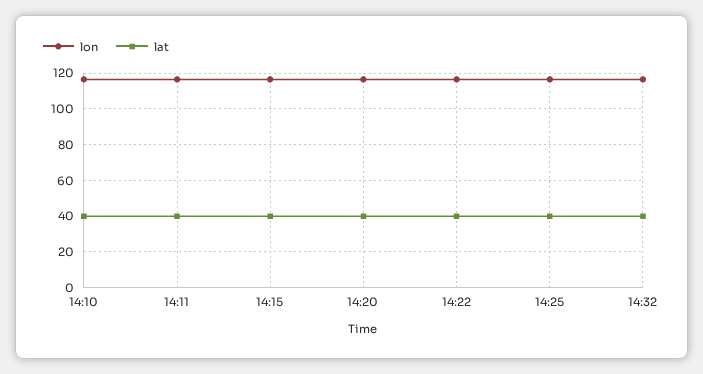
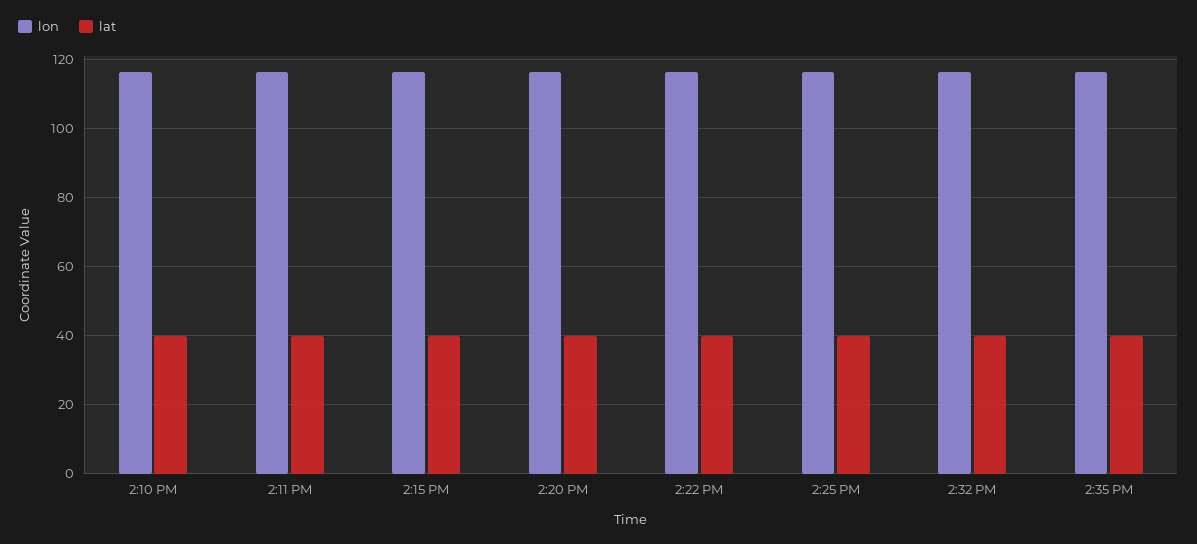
lon, 2:35 PM: none -> 116
lat, 2:35 PM: none -> 40

